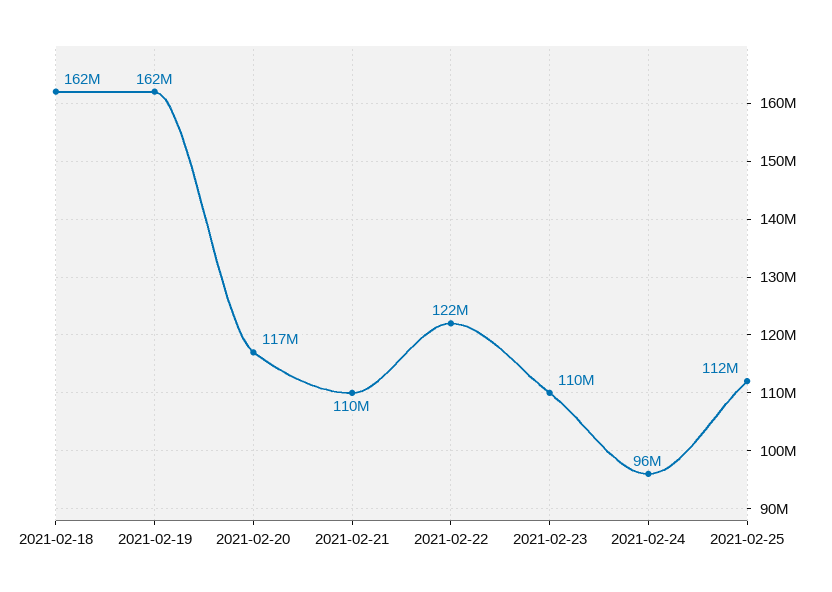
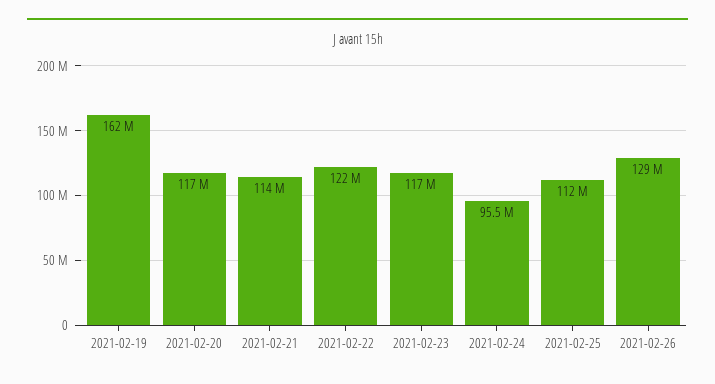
2021-02-18: 162000000 -> none
2021-02-21: 110000000 -> 114000000
2021-02-23: 110000000 -> 117000000
2021-02-26: none -> 129000000

